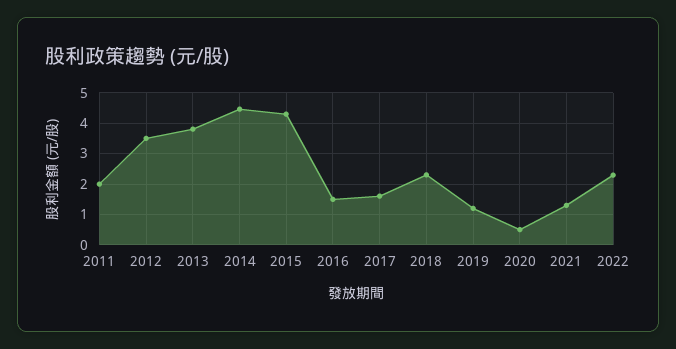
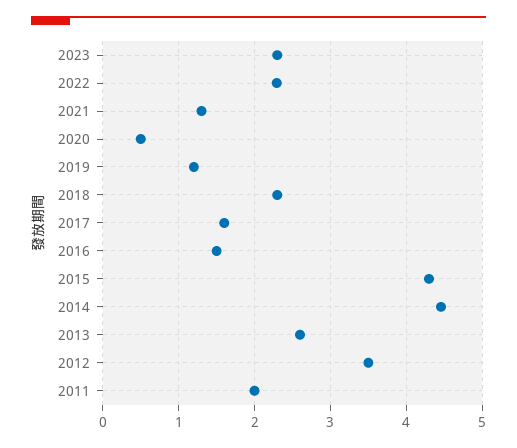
2013: 3.8 -> 2.6
2023: none -> 2.3

